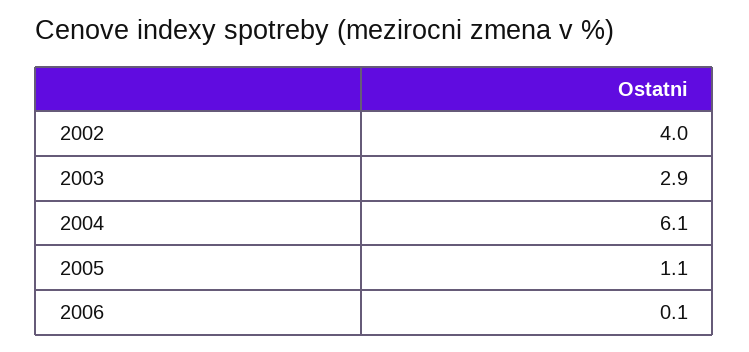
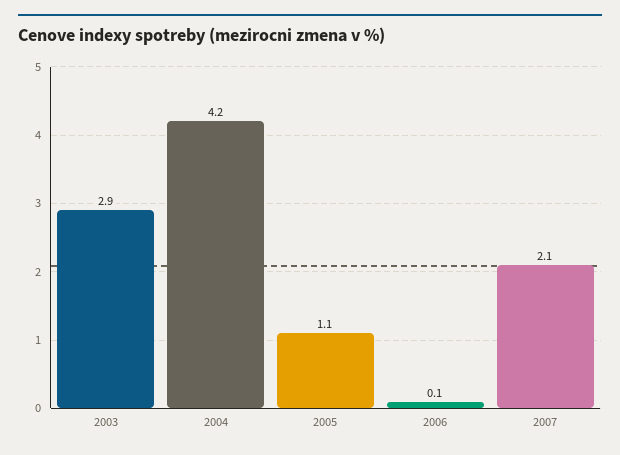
2002: 4 -> none
2004: 6.1 -> 4.2
2007: none -> 2.1

